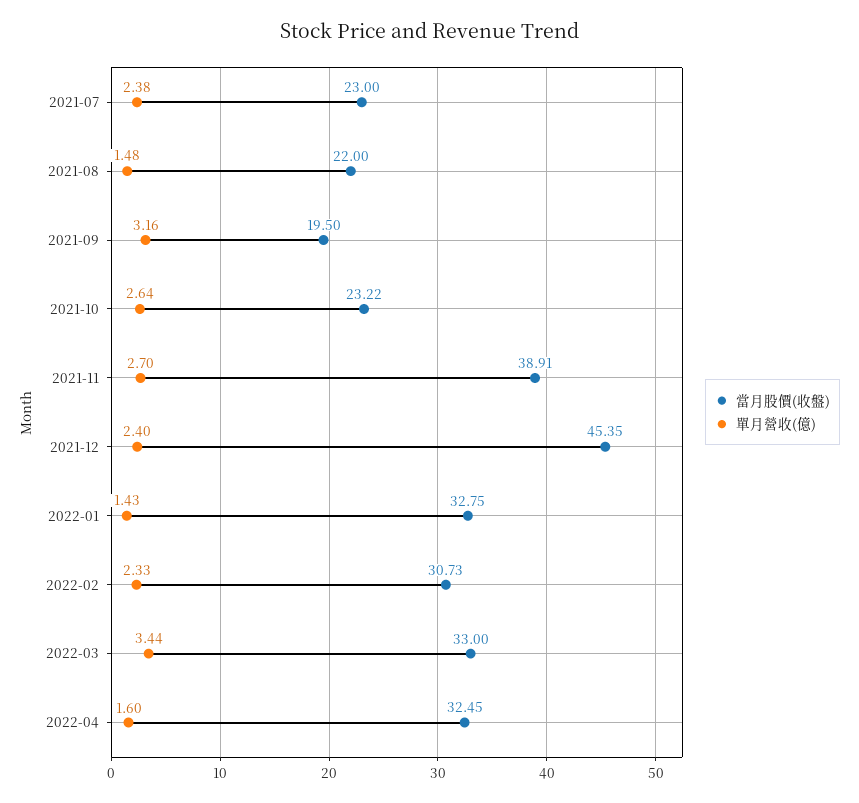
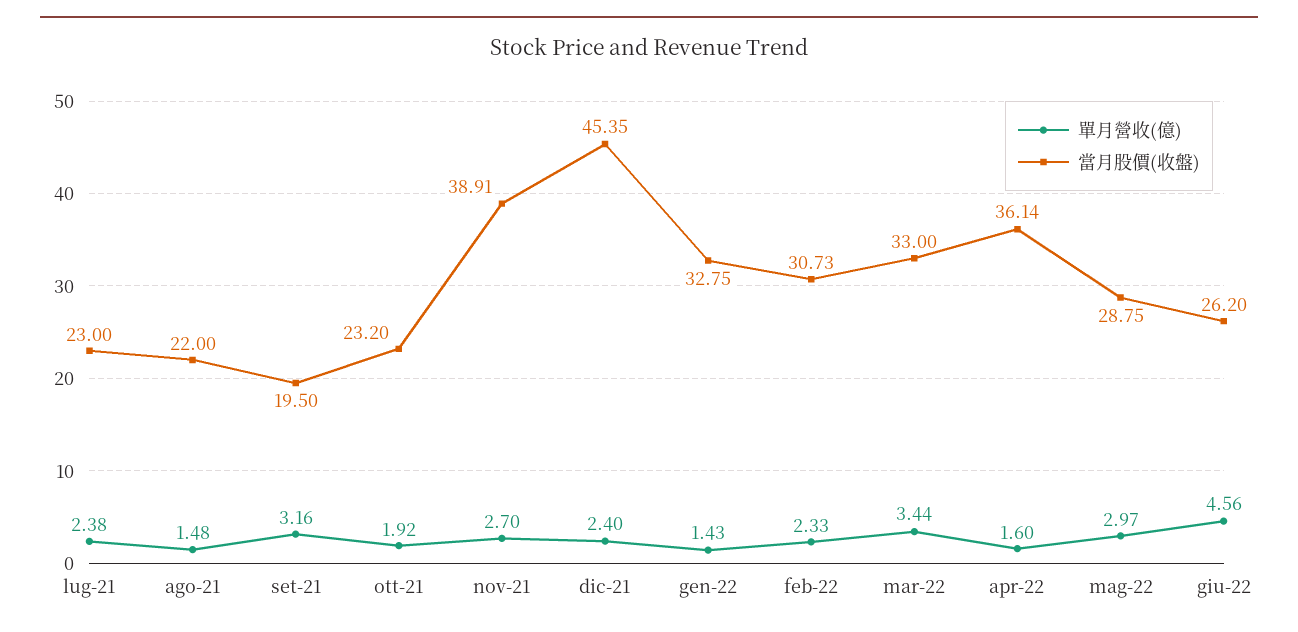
當月股價(收盤), 2021-10: 23.22 -> 23.2
單月營收(億), 2021-10: 2.64 -> 1.92
當月股價(收盤), 2022-04: 32.45 -> 36.14
單月營收(億), mag-22: none -> 2.97
當月股價(收盤), mag-22: none -> 28.75
單月營收(億), giu-22: none -> 4.56
當月股價(收盤), giu-22: none -> 26.2

